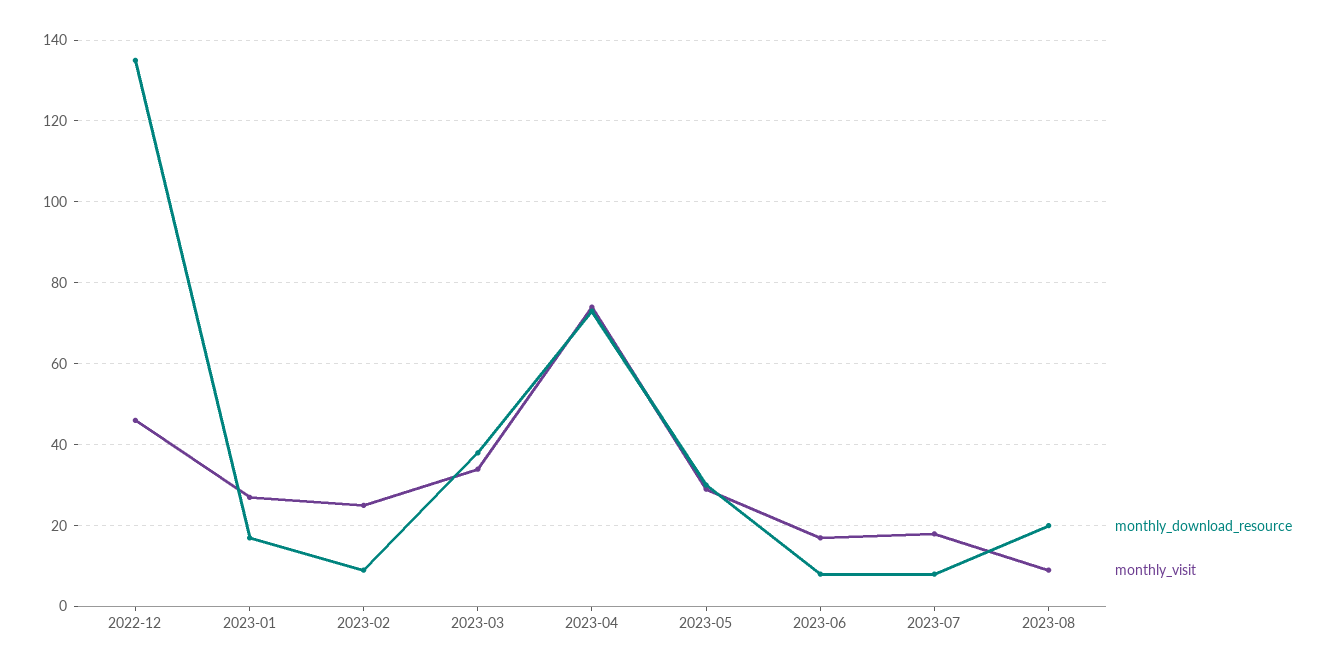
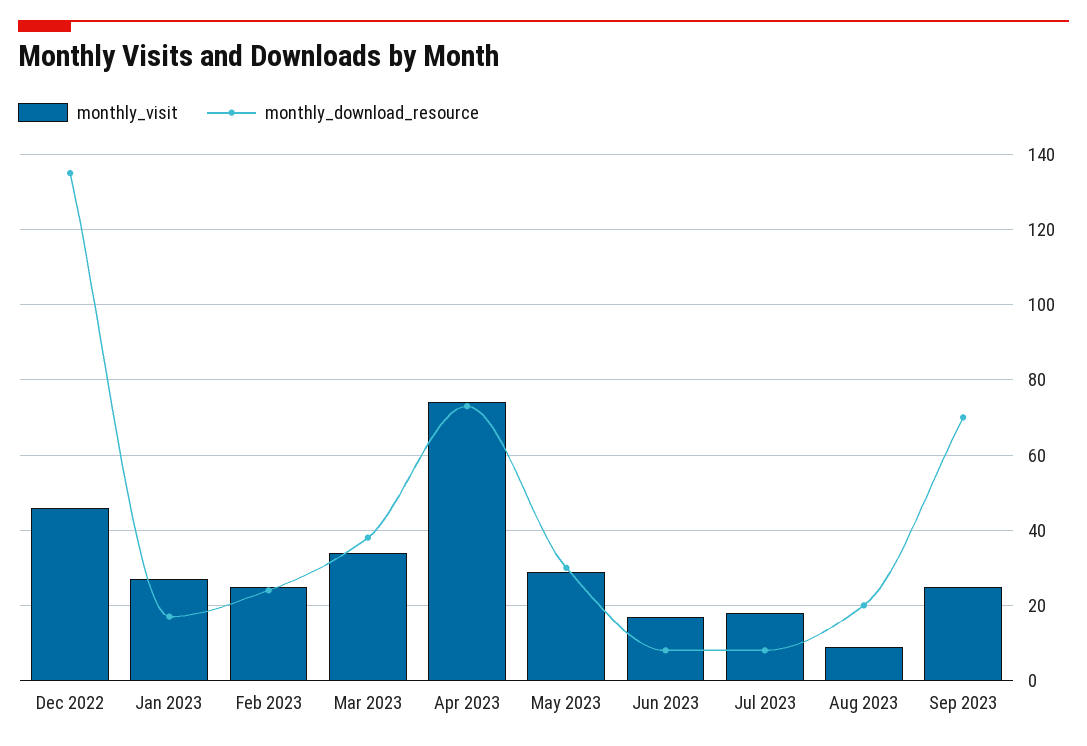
monthly_download_resource, 2023-02: 10 -> 25
monthly_visit, Sep 2023: none -> 25
monthly_download_resource, Sep 2023: none -> 70

